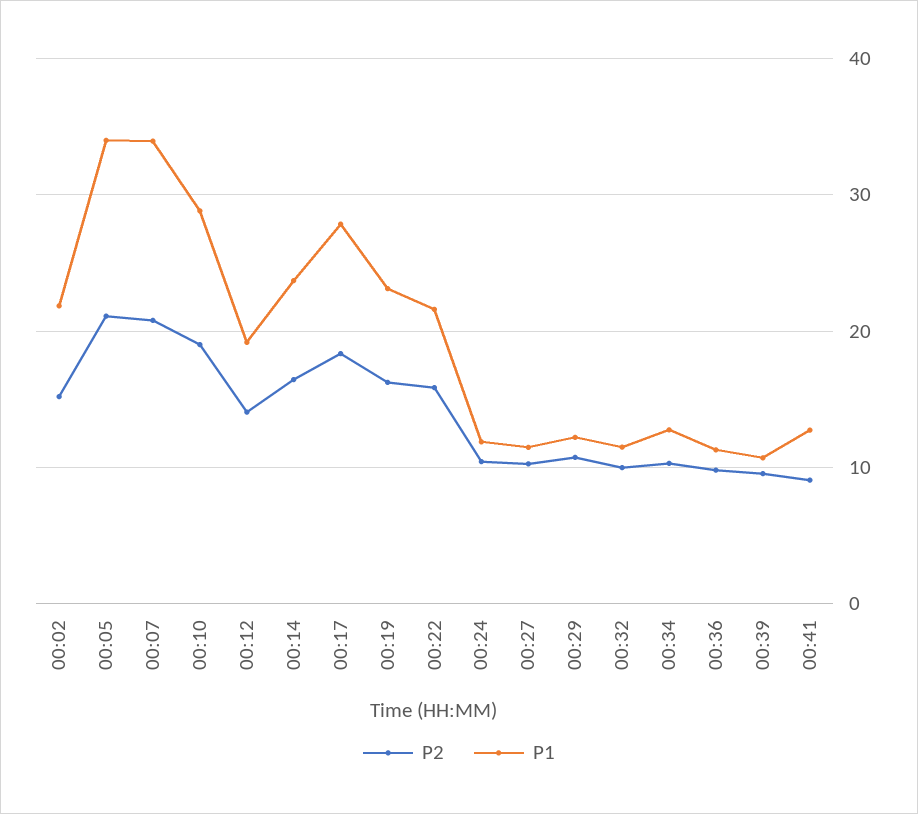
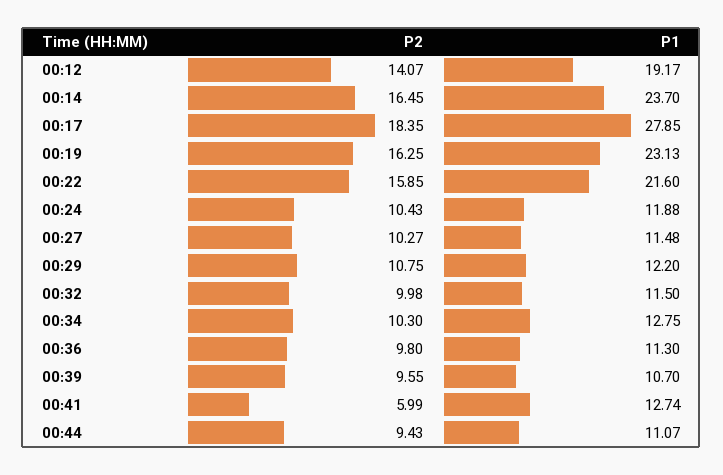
P2, 00:02: 15 -> none
P1, 00:02: 22 -> none
P2, 00:05: 21 -> none
P1, 00:05: 34 -> none
P2, 00:07: 21 -> none
P1, 00:07: 34 -> none
P2, 00:10: 19 -> none
P1, 00:10: 29 -> none
P2, 00:41: 9 -> 5.99
P2, 00:44: none -> 9.43
P1, 00:44: none -> 11.07

